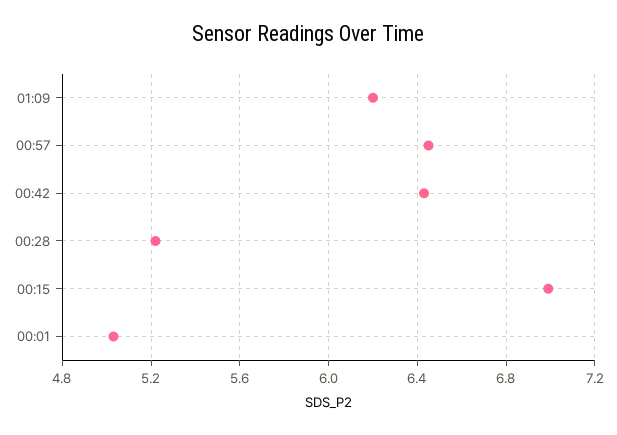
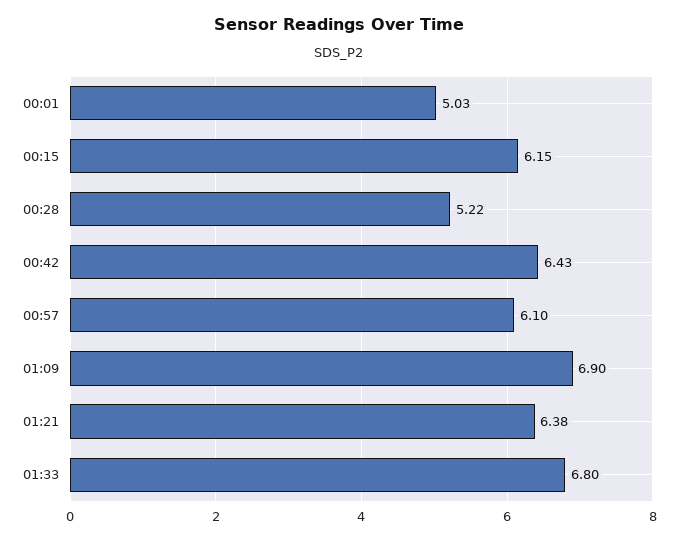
01:09: 6.2 -> 6.9
00:57: 6.45 -> 6.1
00:15: 7 -> 6.15
01:21: none -> 6.38
01:33: none -> 6.8

